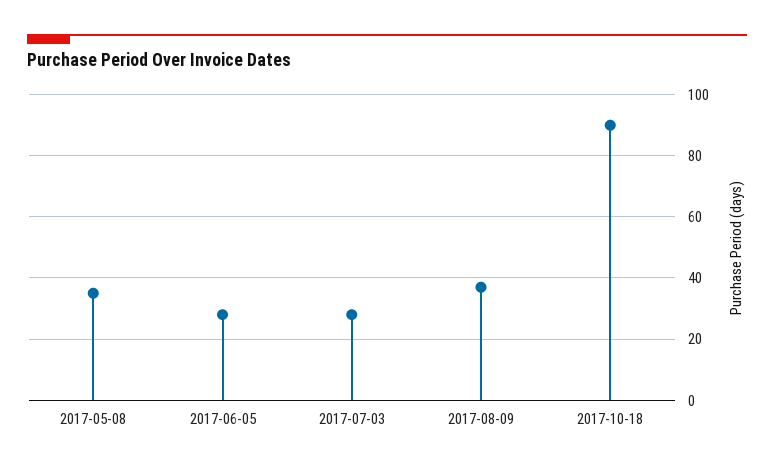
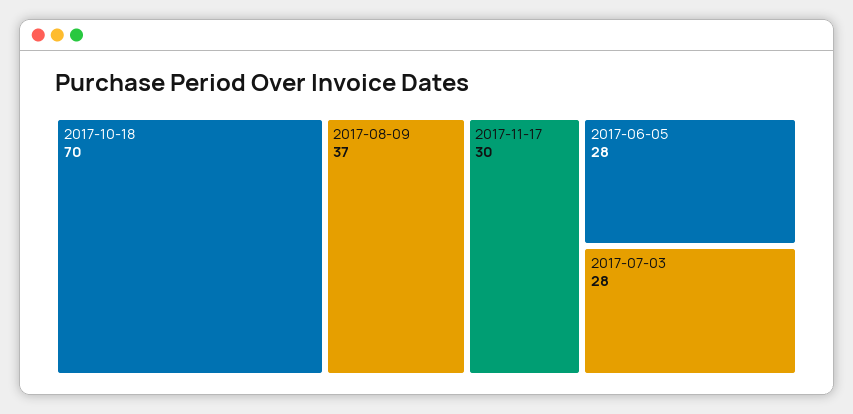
2017-05-08: 35 -> none
2017-10-18: 90 -> 70
2017-11-17: none -> 30

